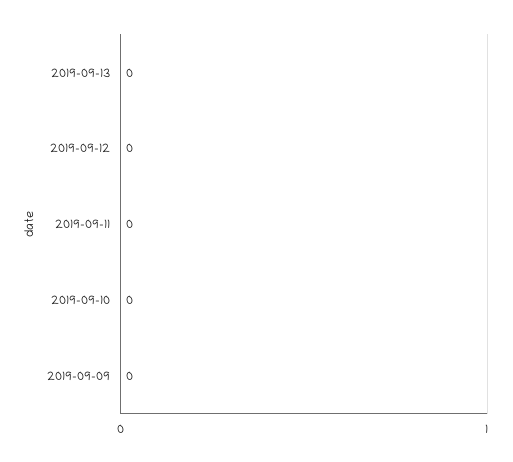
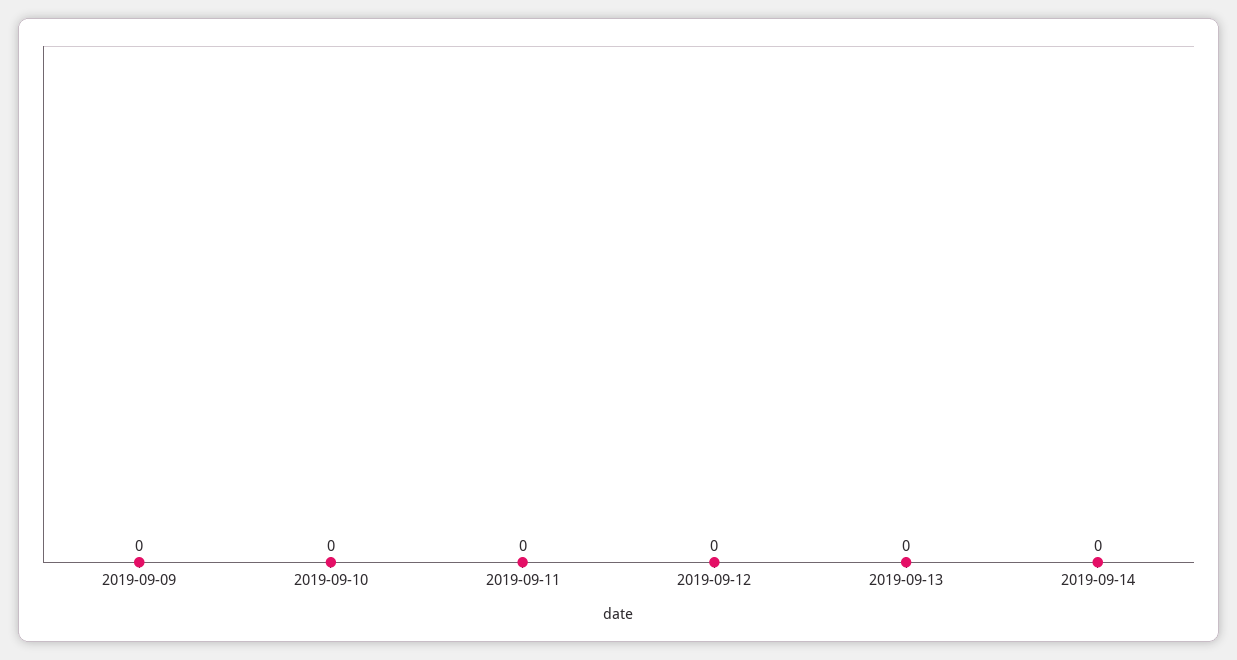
2019-09-14: none -> 0

